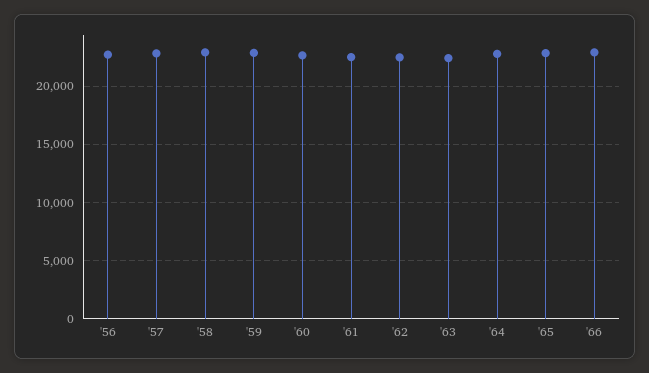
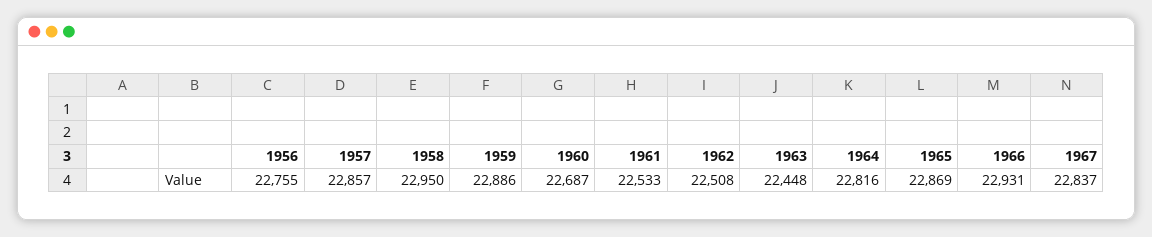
1967: none -> 22837

